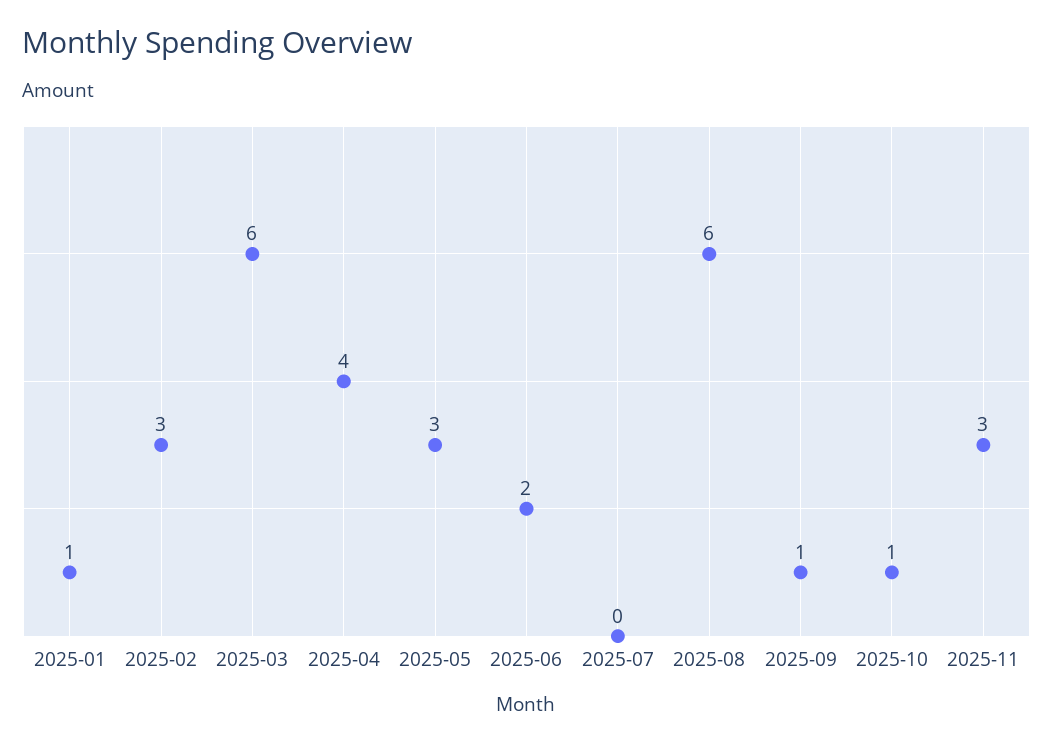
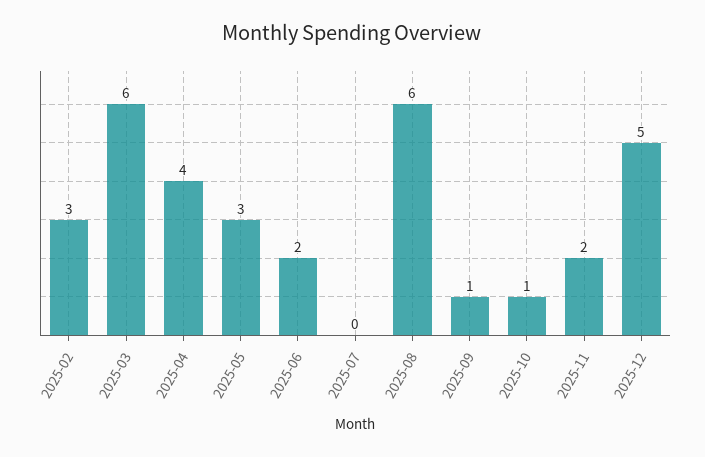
2025-01: 1 -> none
2025-11: 3 -> 2
2025-12: none -> 5

